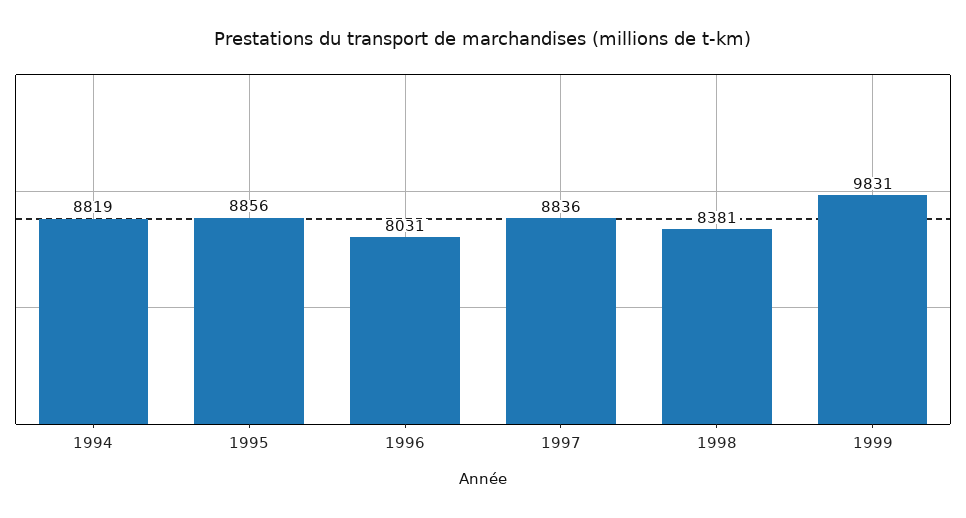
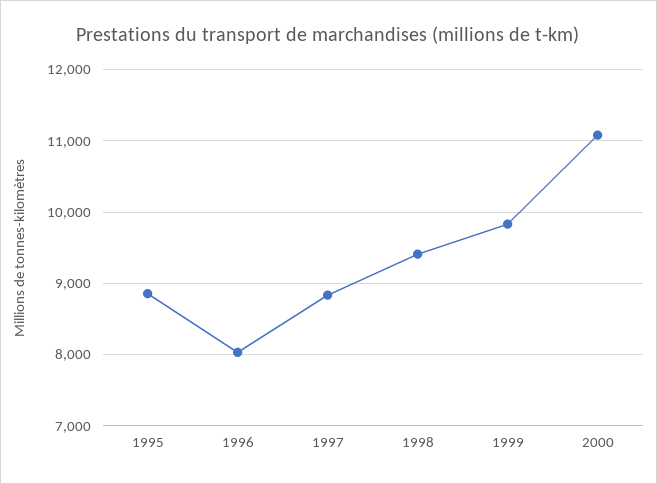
1994: 8819 -> none
1998: 8381 -> 9400
2000: none -> 11100

